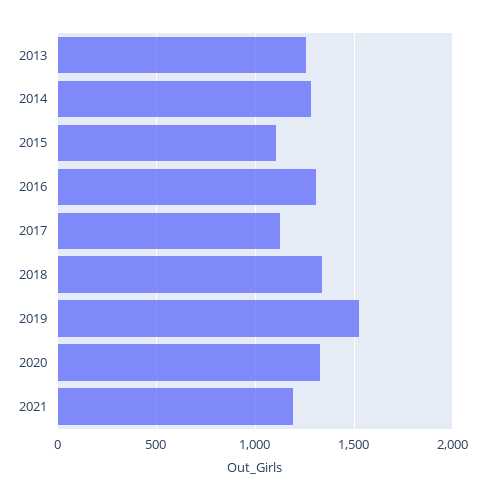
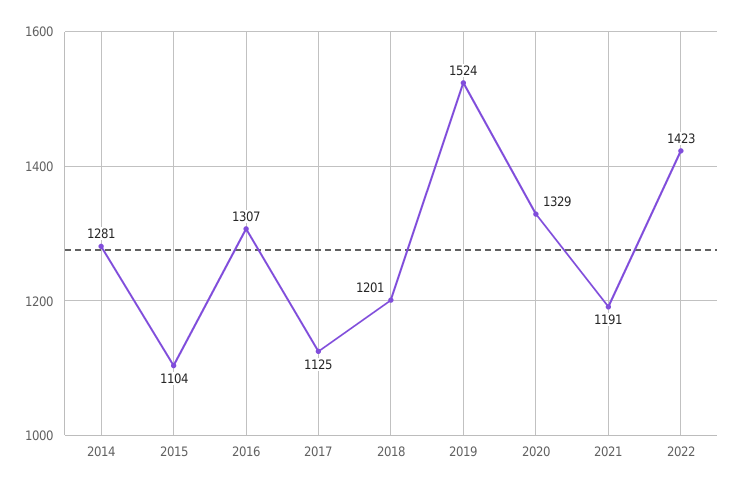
2013: 1250 -> none
2018: 1350 -> 1201
2022: none -> 1423

